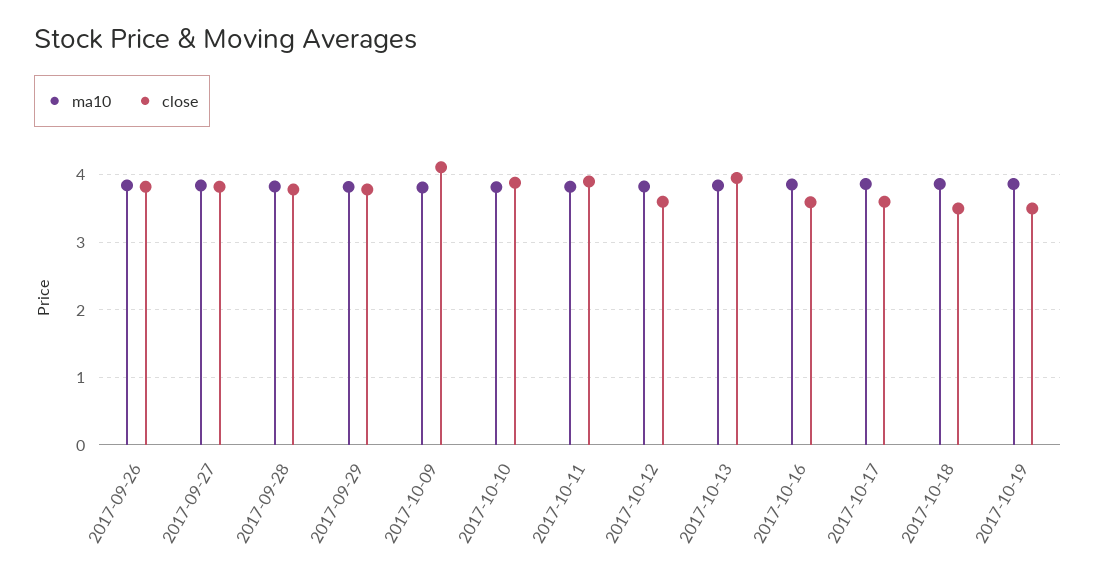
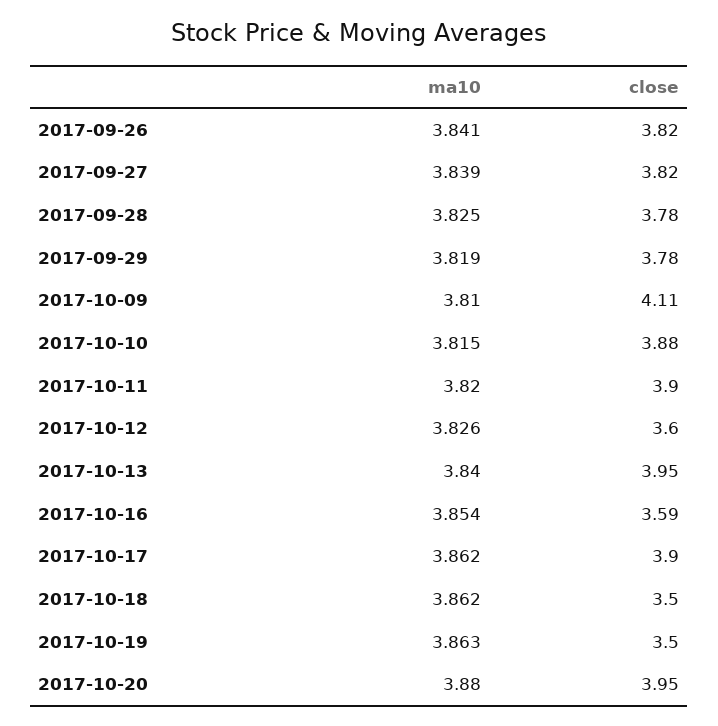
close, 2017-10-17: 3.6 -> 3.9
ma10, 2017-10-20: none -> 3.88
close, 2017-10-20: none -> 3.95

